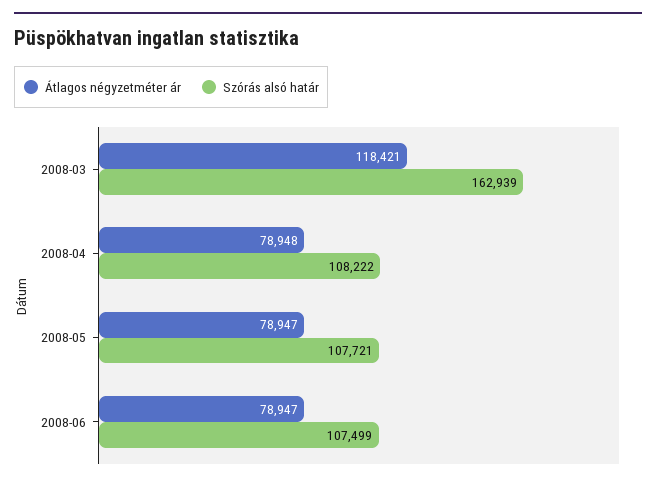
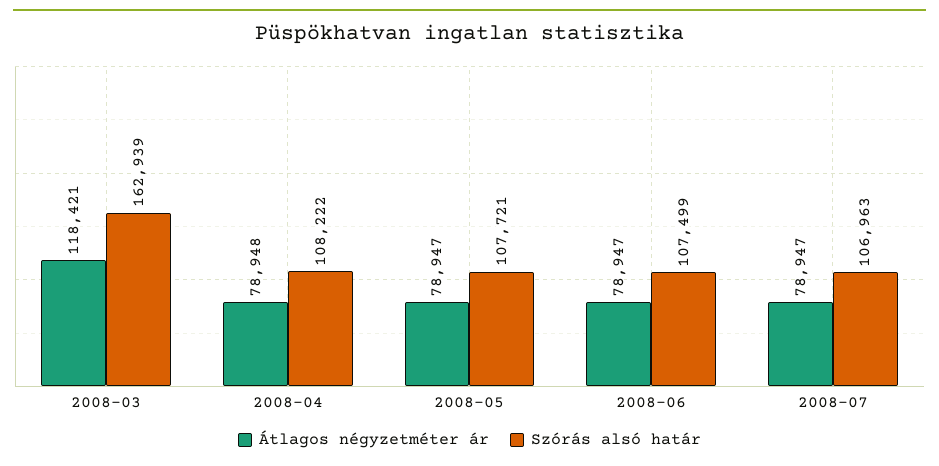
Átlagos négyzetméter ár, 2008-07: none -> 78947
Szórás alsó határ, 2008-07: none -> 106963

